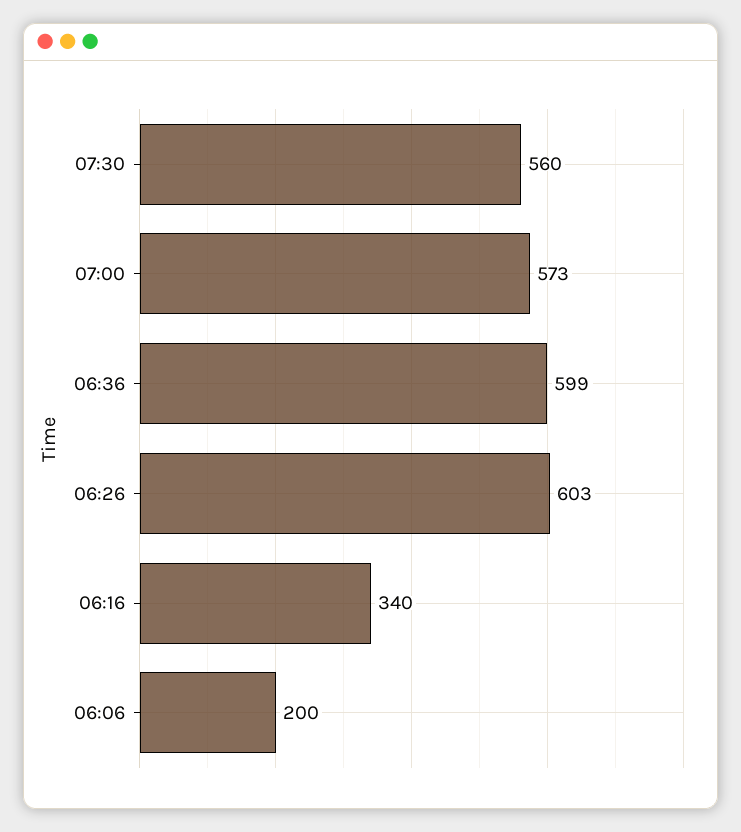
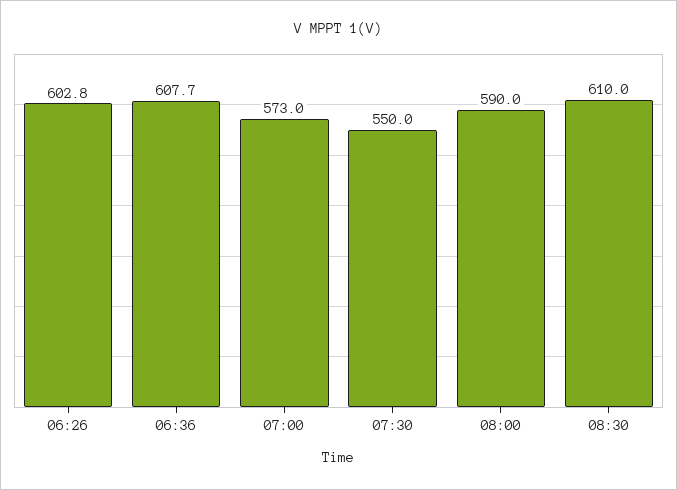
07:30: 560 -> 550
06:36: 599 -> 607.7
06:16: 340 -> none
06:06: 200 -> none
08:00: none -> 590
08:30: none -> 610

